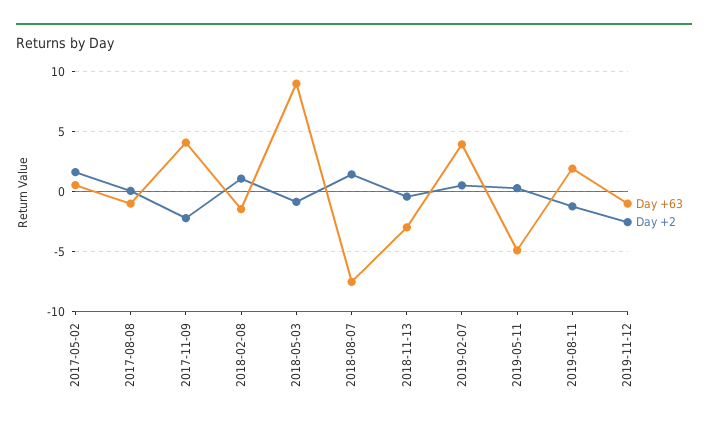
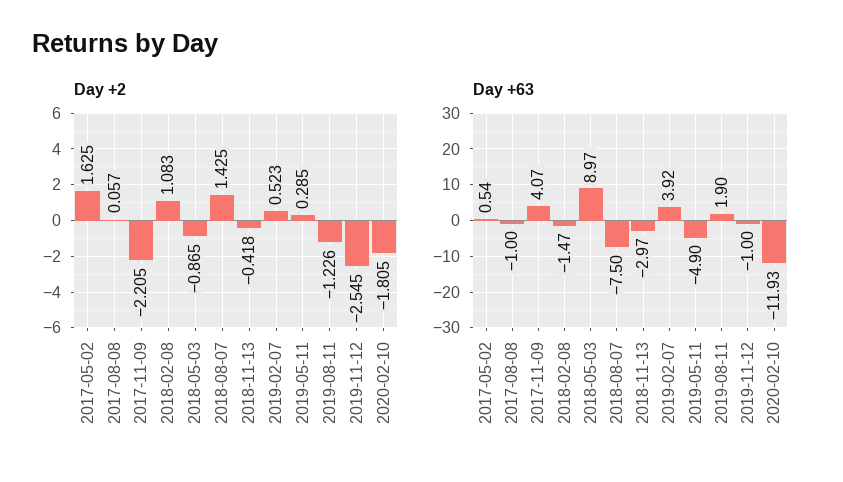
Day +2, 2020-02-10: none -> -1.805
Day +63, 2020-02-10: none -> -11.93

